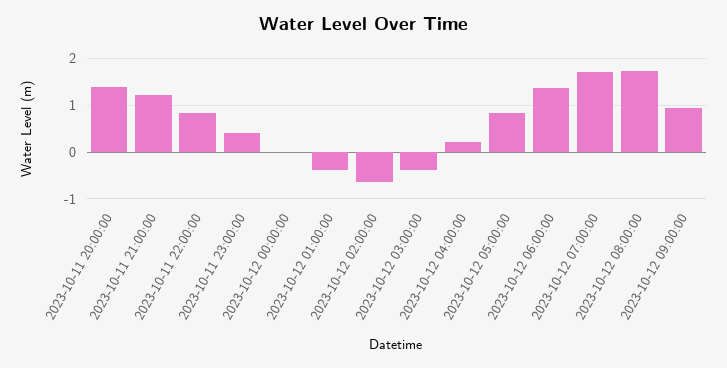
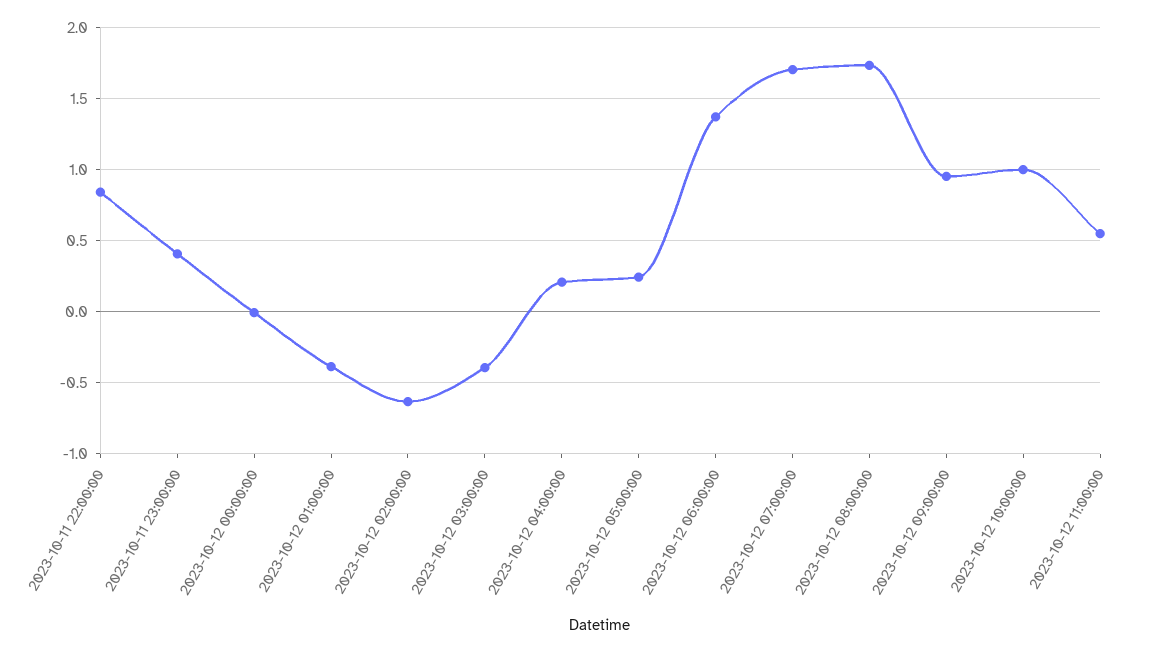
2023-10-11 20:00:00: 1.4 -> none
2023-10-11 21:00:00: 1.2 -> none
2023-10-12 05:00:00: 0.8 -> 0.25
2023-10-12 10:00:00: none -> 1
2023-10-12 11:00:00: none -> 0.55

